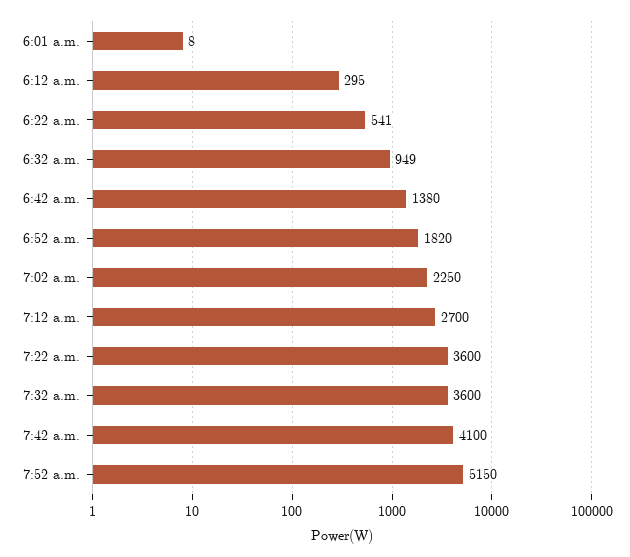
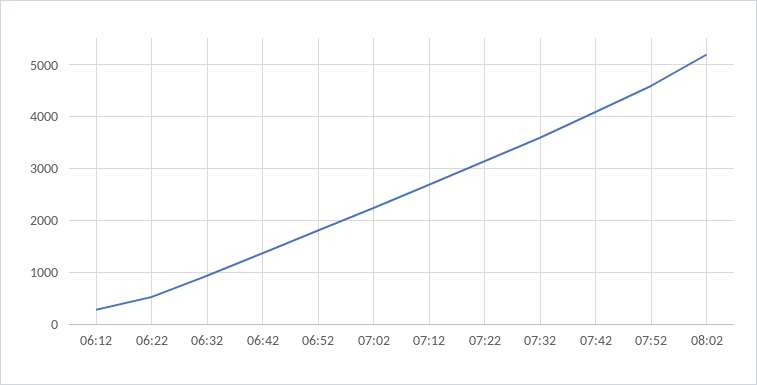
6:01 a.m.: 8 -> none
7:22 a.m.: 3600 -> 3200
7:52 a.m.: 5150 -> 4600
08:02: none -> 5200

